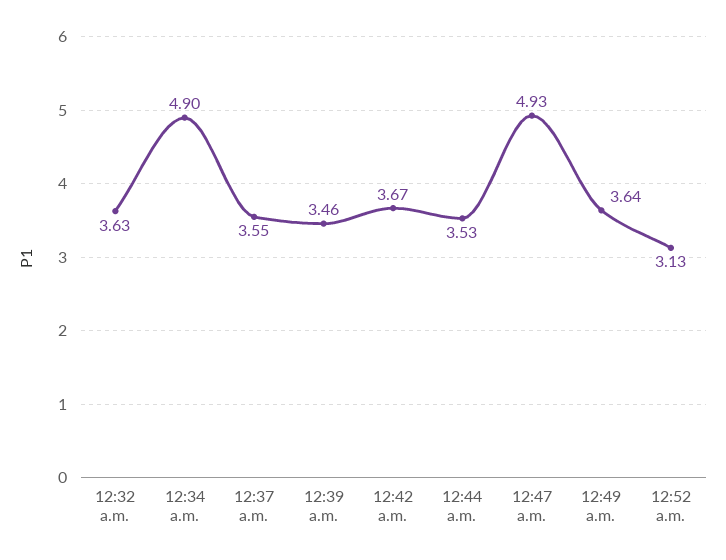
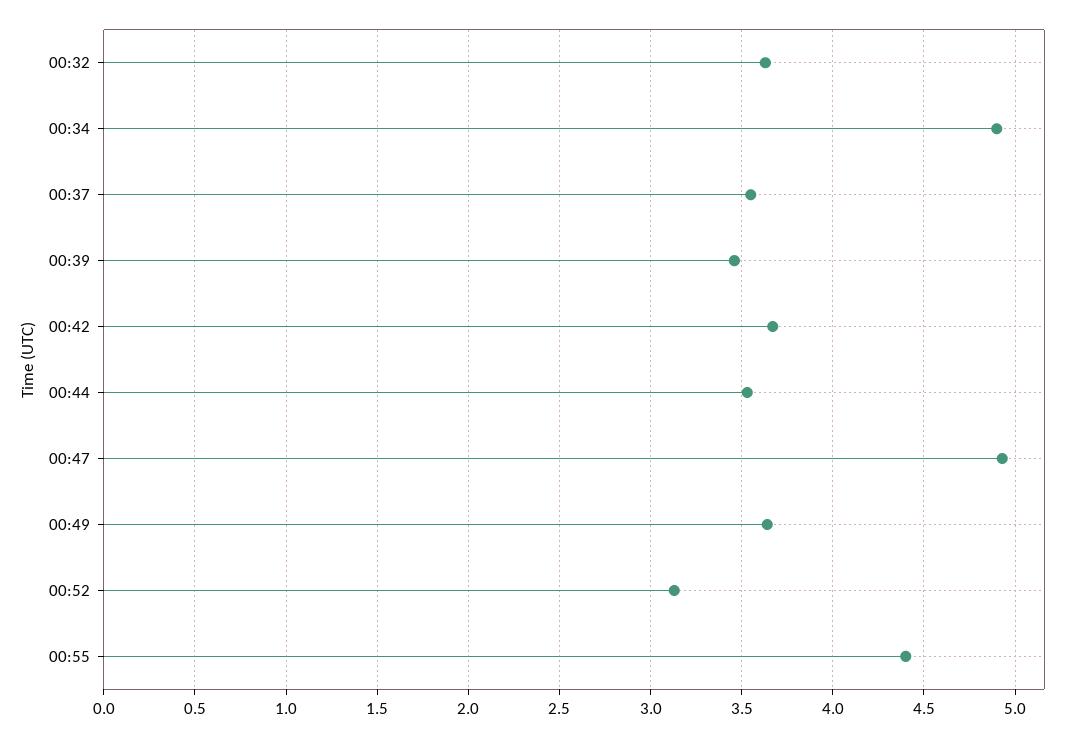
00:55: none -> 4.4

